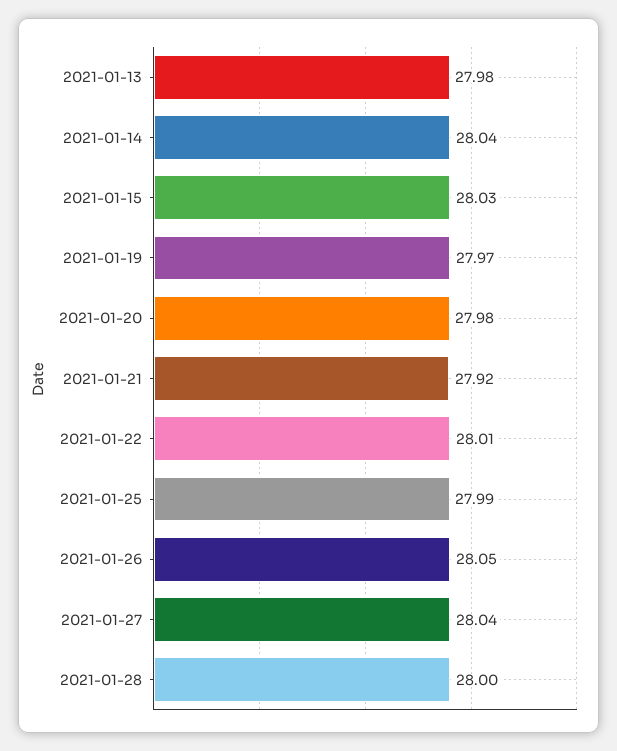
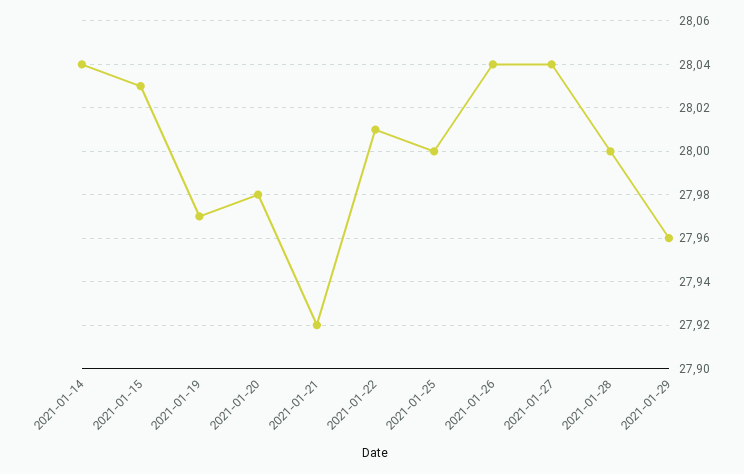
2021-01-13: 27.98 -> none
2021-01-25: 27.99 -> 28
2021-01-26: 28.05 -> 28.04
2021-01-29: none -> 27.96

